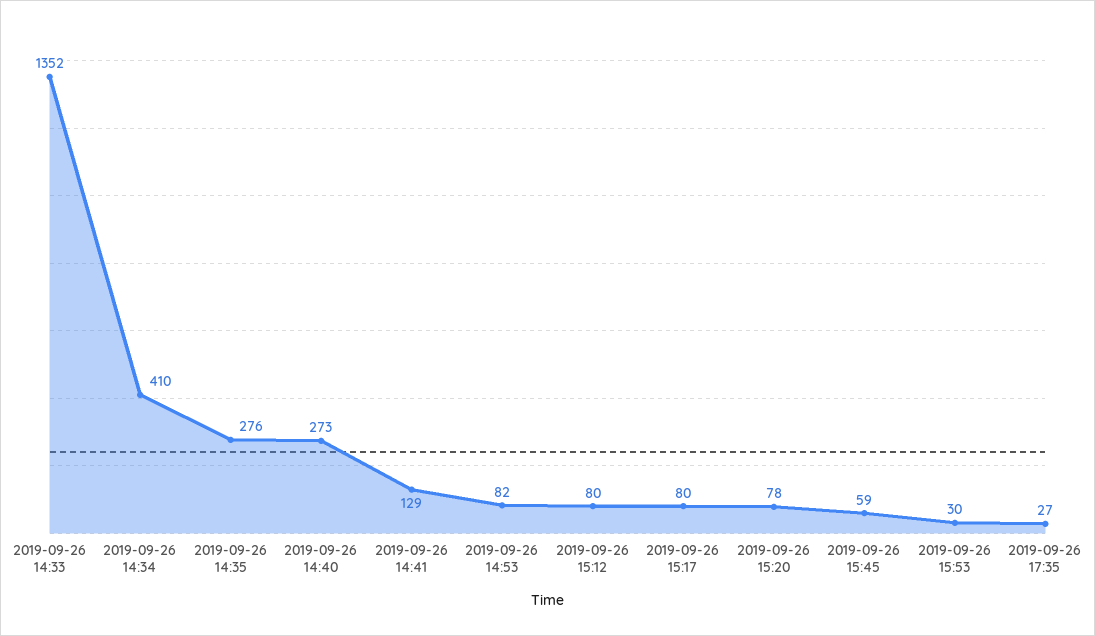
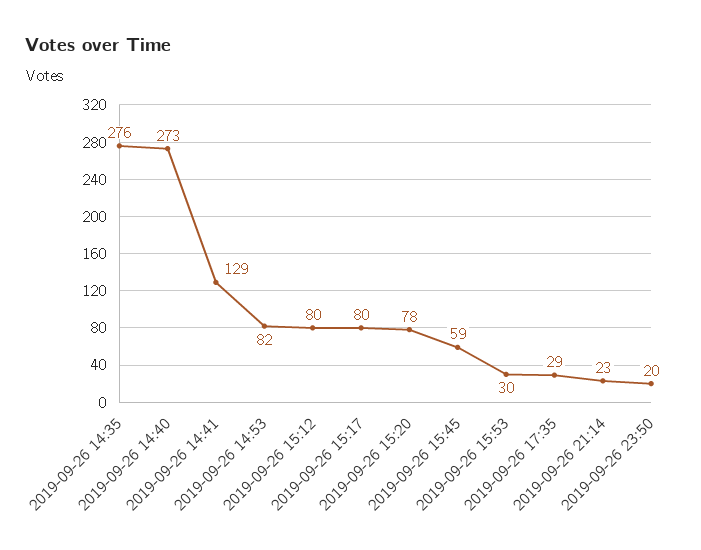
2019-09-26 14:33: 1352 -> none
2019-09-26 14:34: 410 -> none
2019-09-26 17:35: 27 -> 29
2019-09-26 21:14: none -> 23
2019-09-26 23:50: none -> 20

